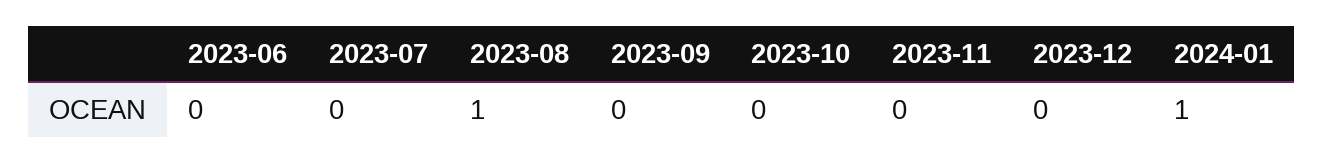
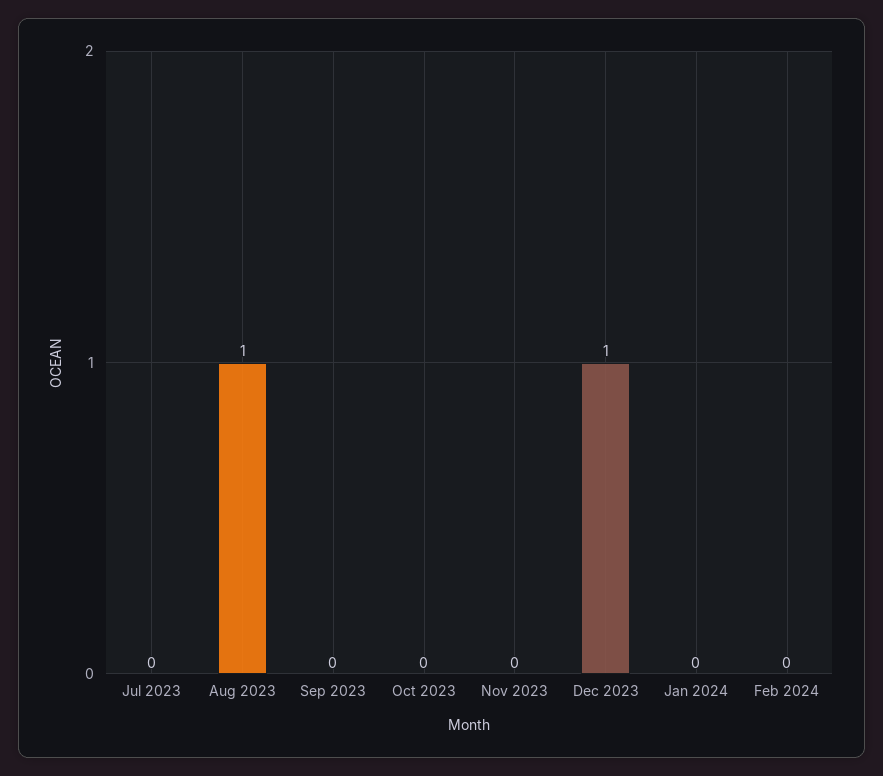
2023-06: 0 -> none
2023-12: 0 -> 1
2024-01: 1 -> 0
Feb 2024: none -> 0

